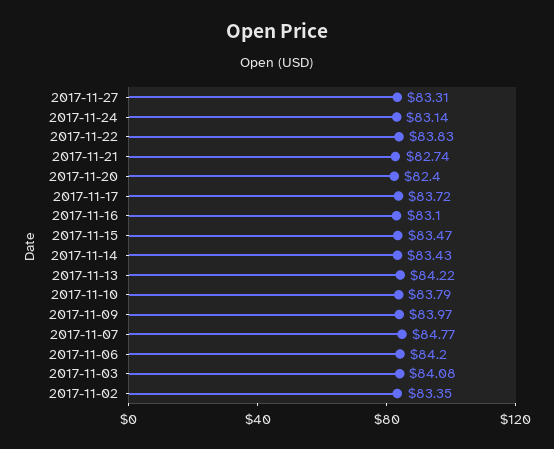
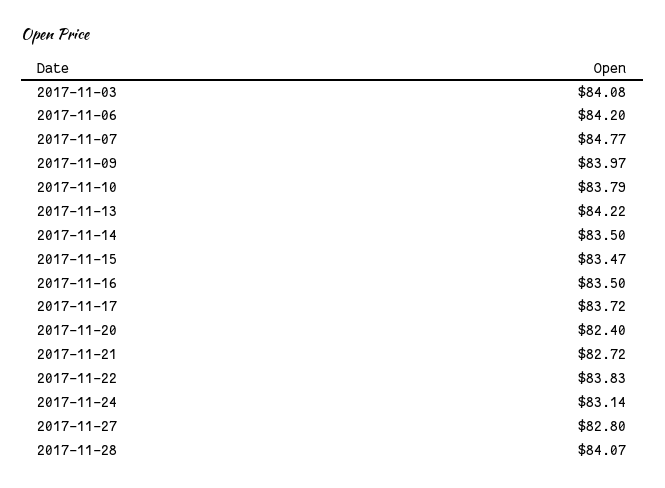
2017-11-27: 83.31 -> 82.8
2017-11-21: 82.74 -> 82.72
2017-11-16: 83.1 -> 83.5
2017-11-14: 83.43 -> 83.5
2017-11-02: 83.35 -> none
2017-11-28: none -> 84.07

